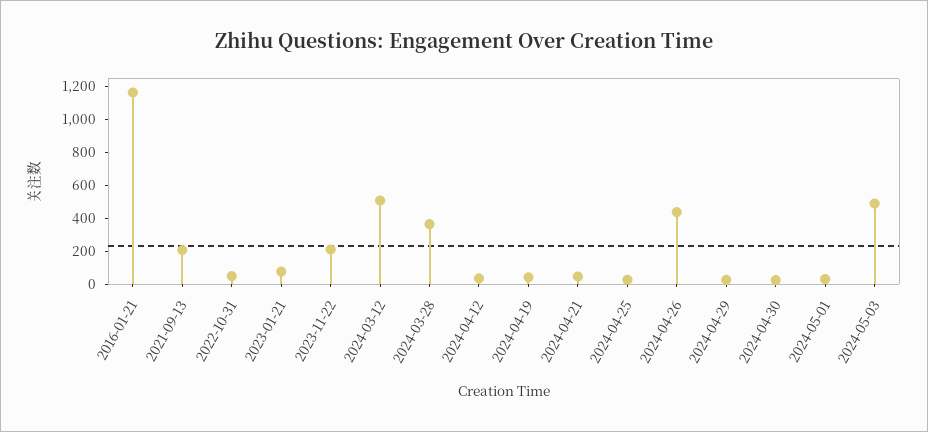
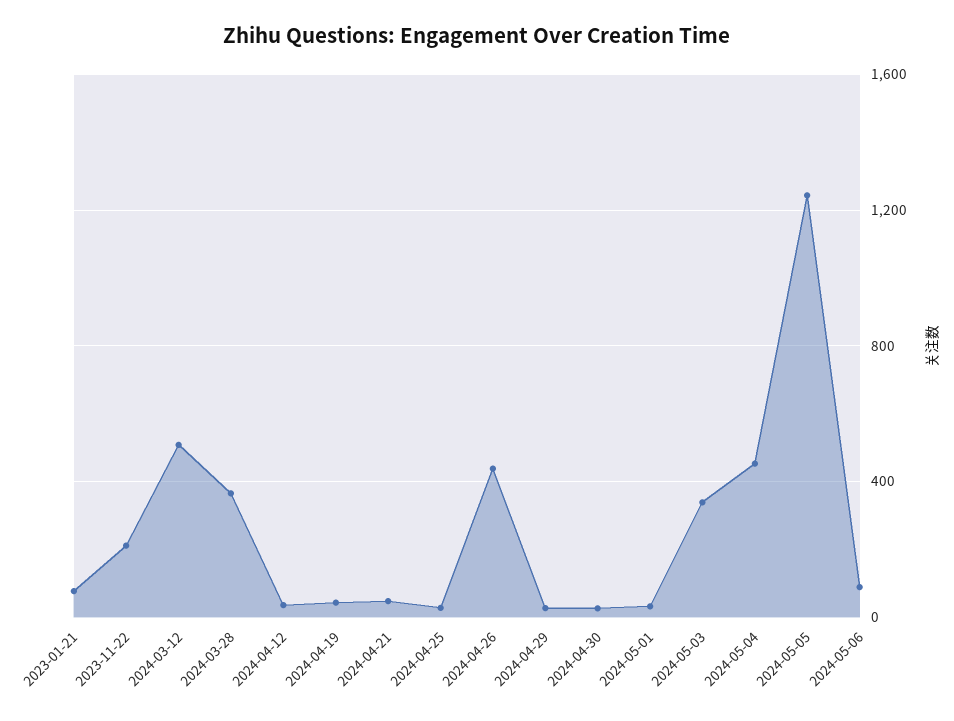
2016-01-21: 1150 -> none
2021-09-13: 200 -> none
2022-10-31: 50 -> none
2024-05-03: 500 -> 350
2024-05-04: none -> 450
2024-05-05: none -> 1250
2024-05-06: none -> 100

